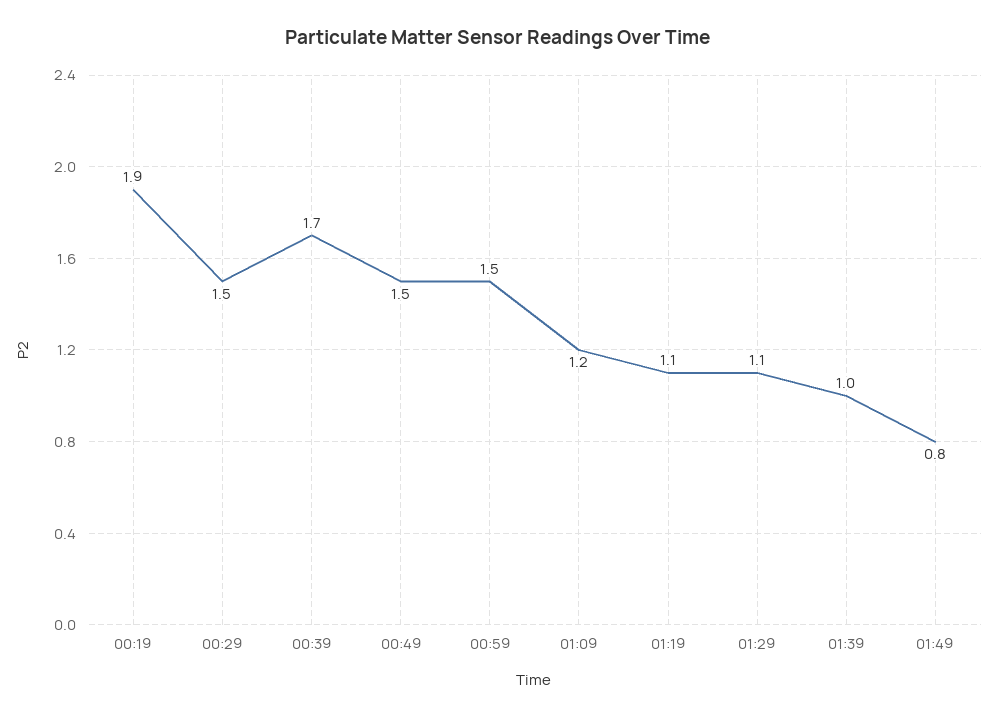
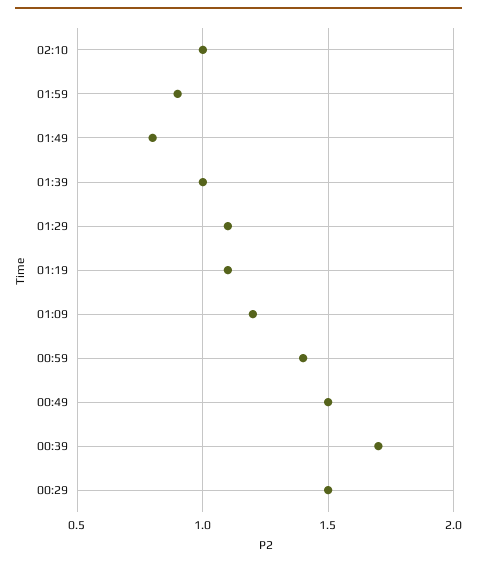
00:19: 1.9 -> none
00:59: 1.5 -> 1.4
02:10: none -> 1
01:59: none -> 0.9

